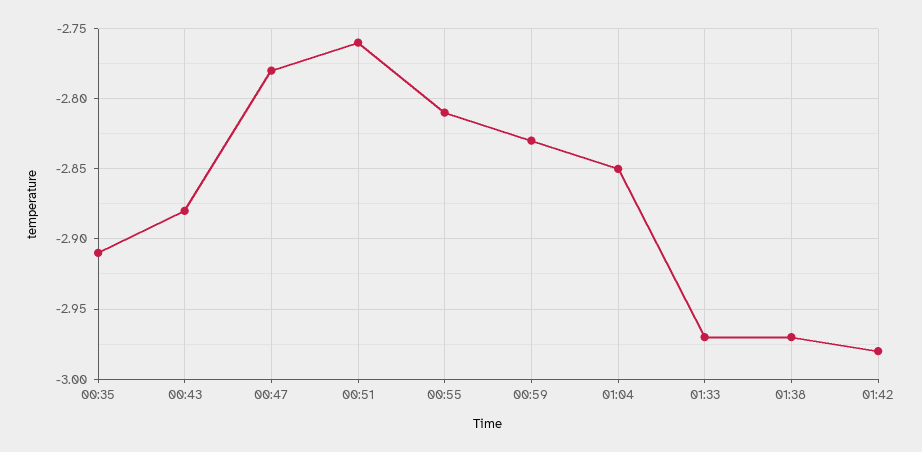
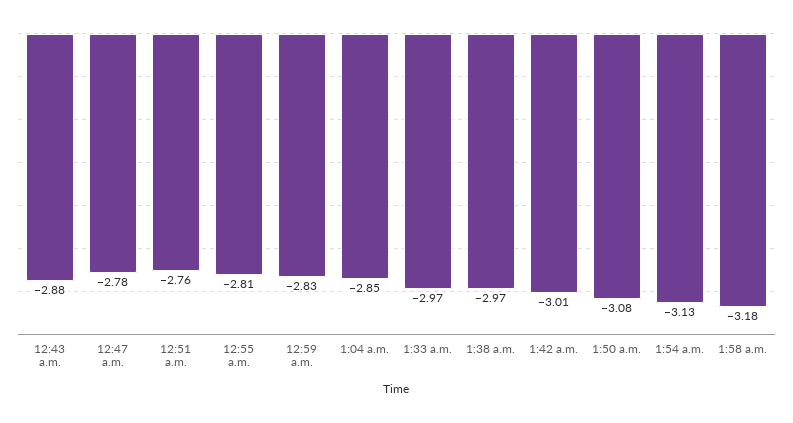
00:35: -2.91 -> none
01:42: -2.98 -> -3.01
1:50 a.m.: none -> -3.08
1:54 a.m.: none -> -3.13
1:58 a.m.: none -> -3.18

